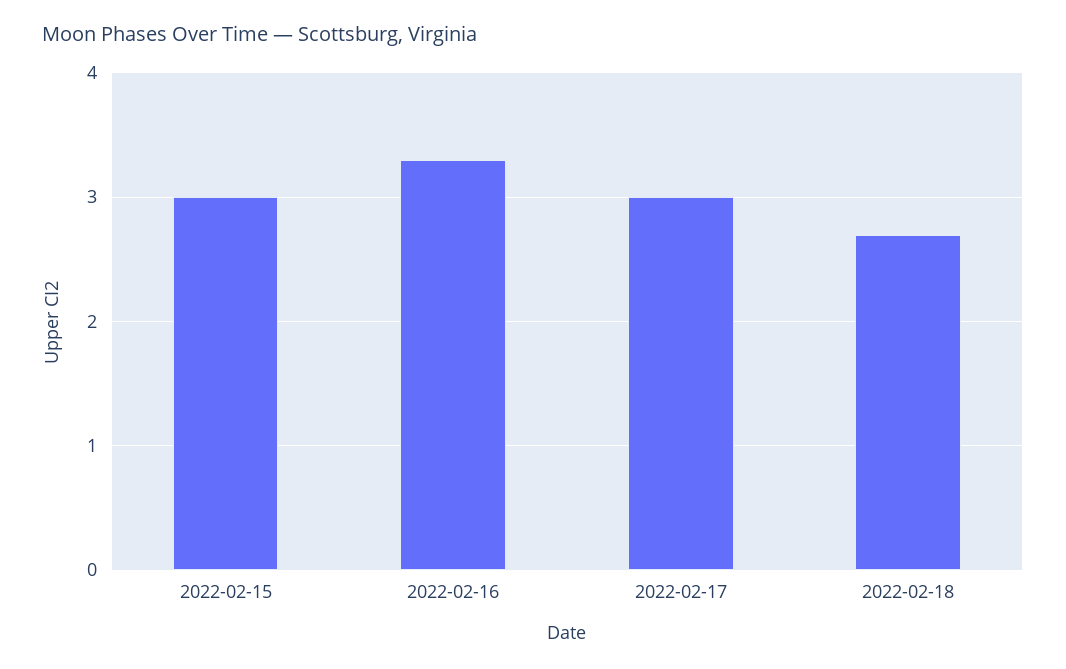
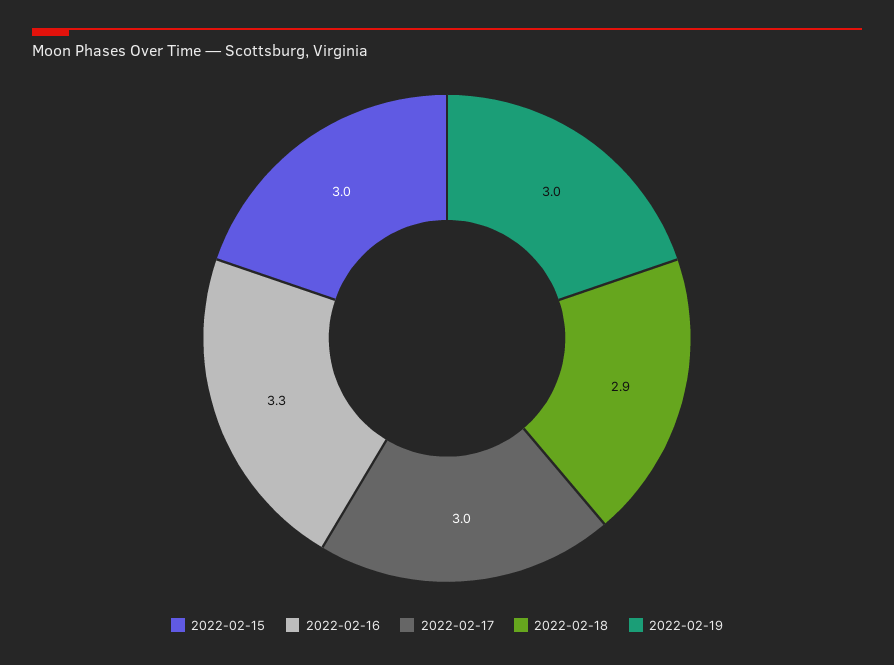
2022-02-18: 2.7 -> 2.9
2022-02-19: none -> 3

